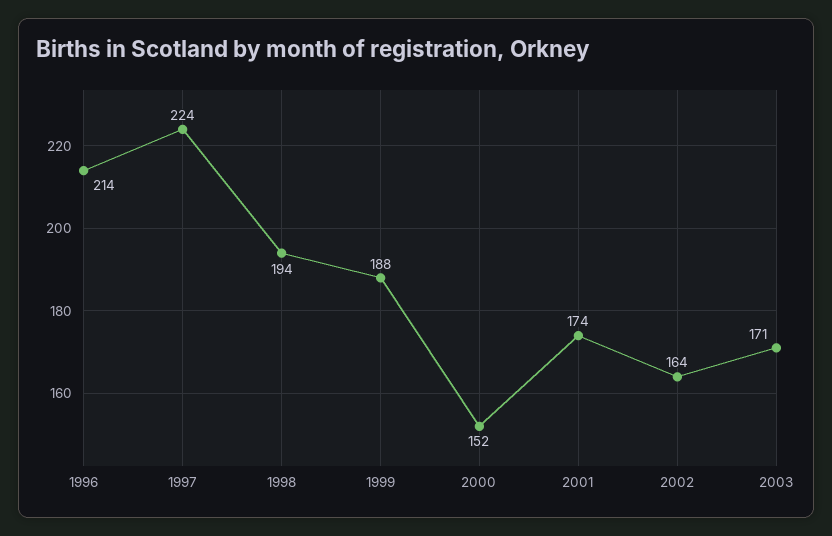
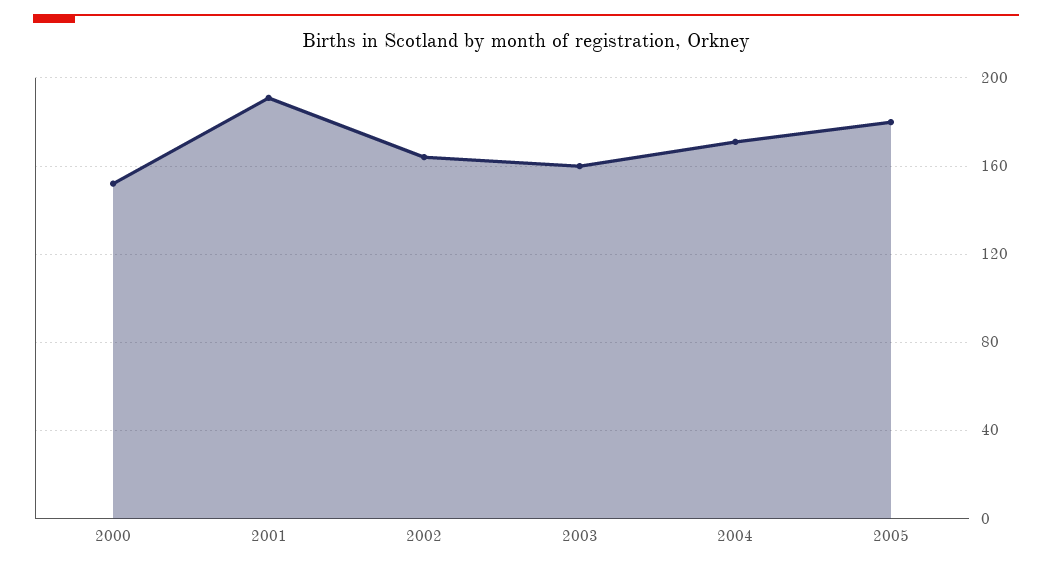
1996: 214 -> none
1997: 224 -> none
1998: 194 -> none
1999: 188 -> none
2001: 174 -> 190
2003: 171 -> 160
2004: none -> 170
2005: none -> 180

